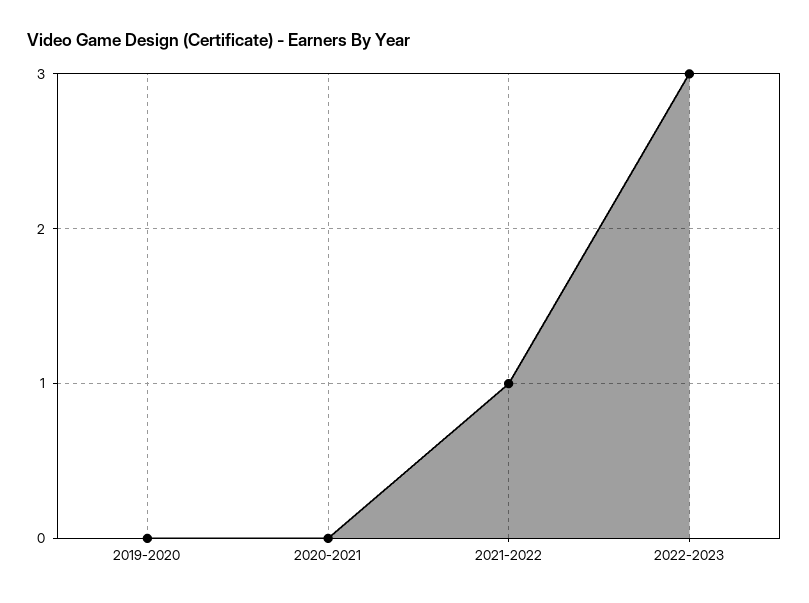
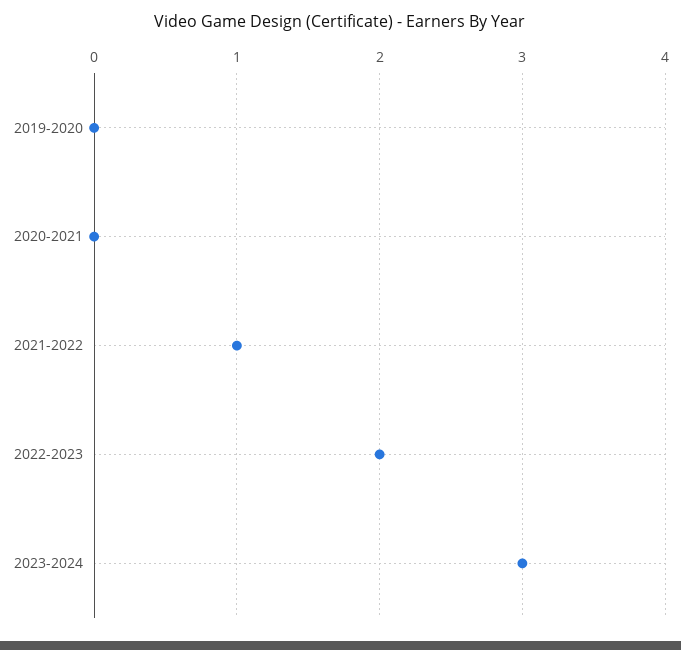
2022-2023: 3 -> 2
2023-2024: none -> 3

